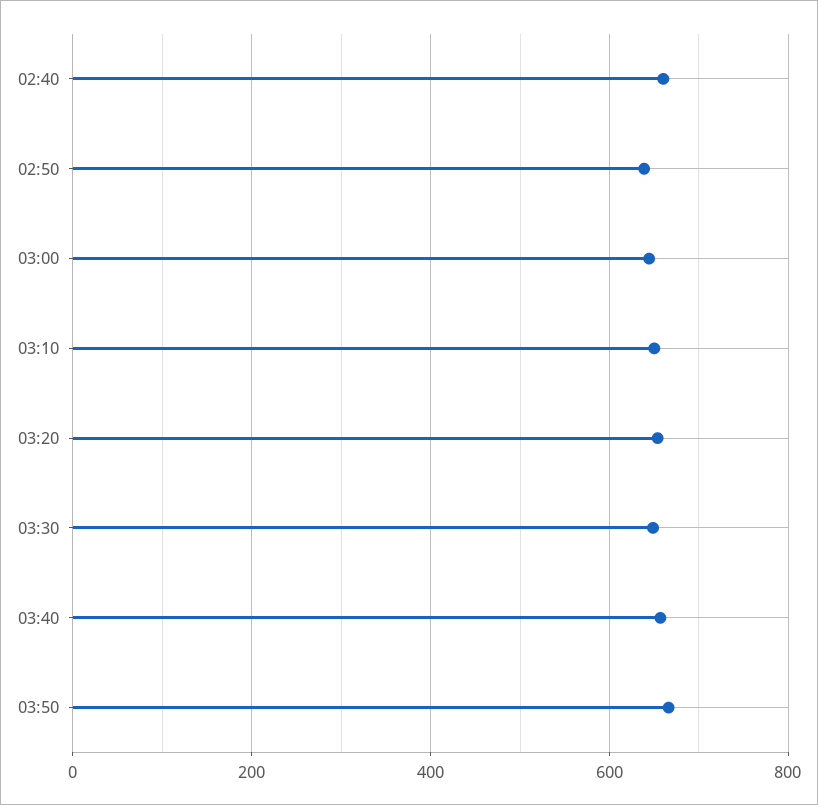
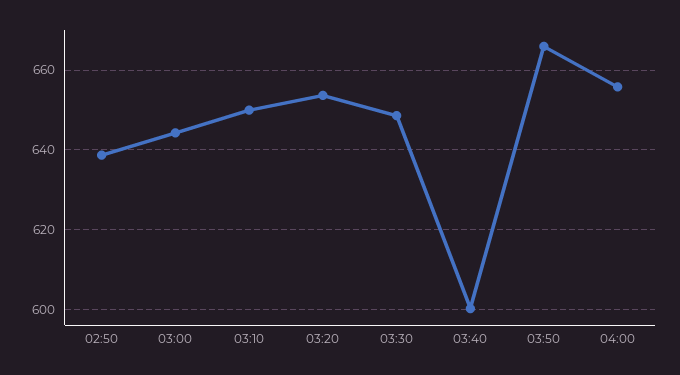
02:40: 660 -> none
03:40: 660 -> 600
04:00: none -> 656

